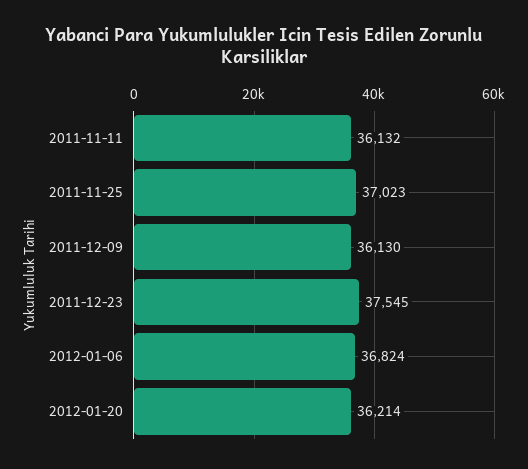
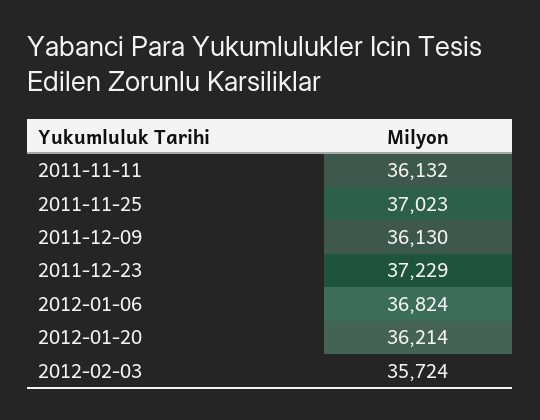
2011-12-23: 37545 -> 37229
2012-02-03: none -> 35724

